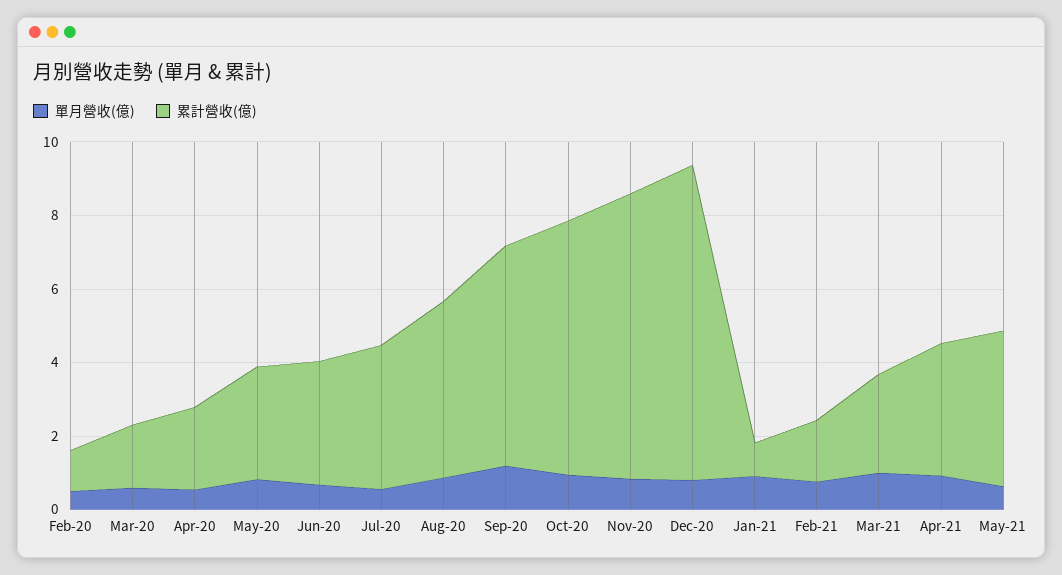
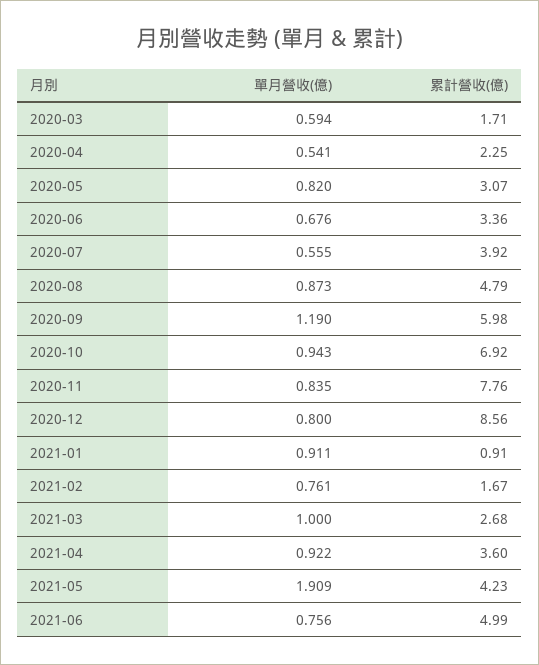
單月營收(億), Feb-20: 0.5 -> none
累計營收(億), Feb-20: 1 -> none
單月營收(億), May-21: 0.5 -> 1.909
單月營收(億), 2021-06: none -> 0.756
累計營收(億), 2021-06: none -> 4.99

